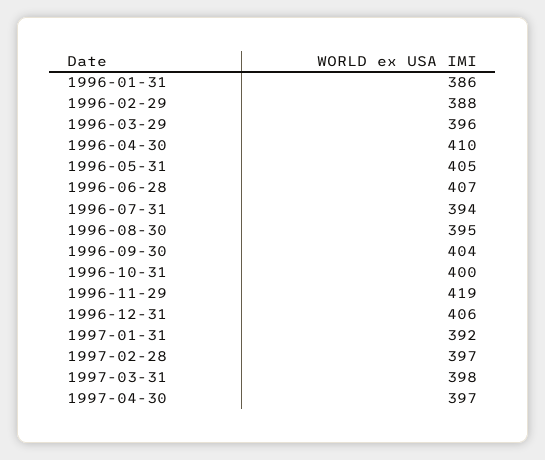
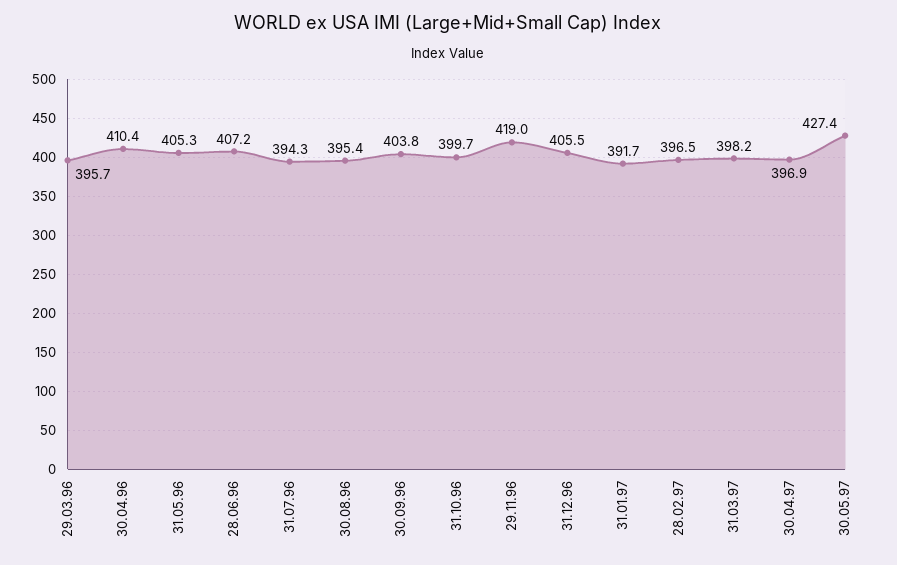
1996-01-31: 386 -> none
1996-02-29: 388 -> none
30.05.97: none -> 427.4

